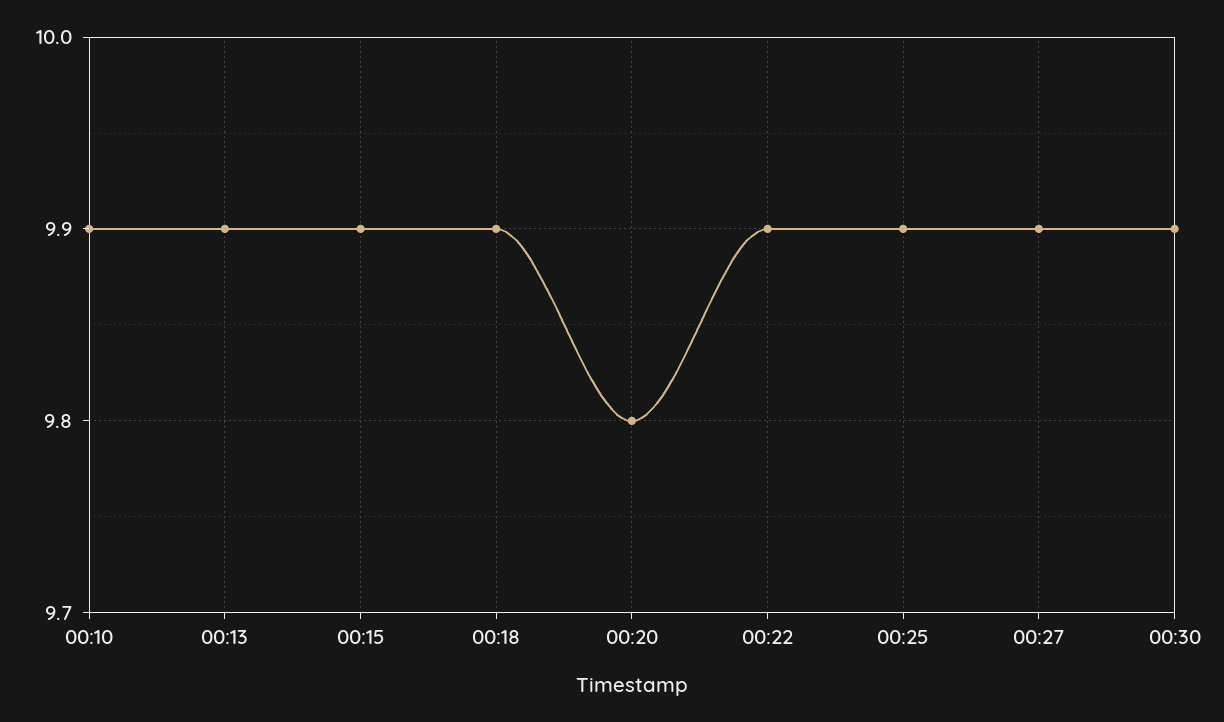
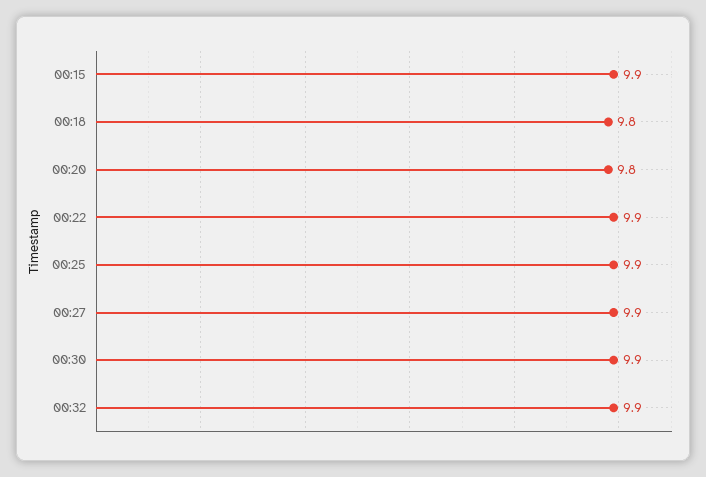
00:10: 9.9 -> none
00:13: 9.9 -> none
00:18: 9.9 -> 9.8
00:32: none -> 9.9

